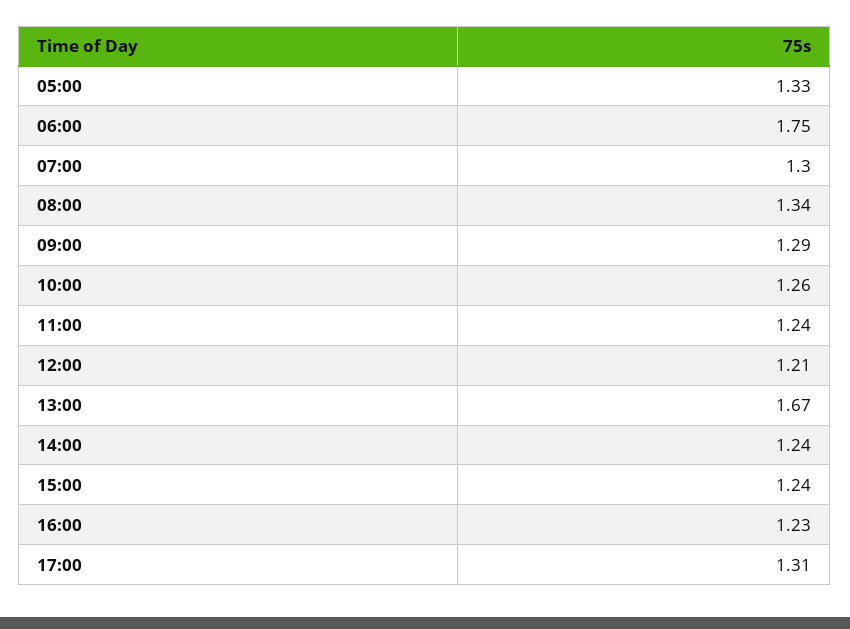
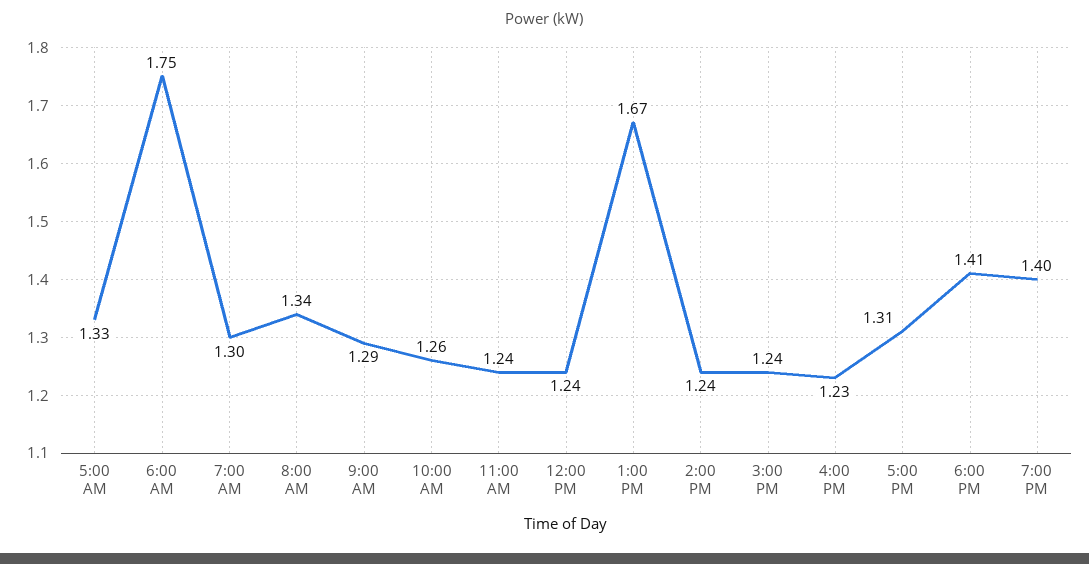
12:00: 1.21 -> 1.24
6:00 PM: none -> 1.41
7:00 PM: none -> 1.4

